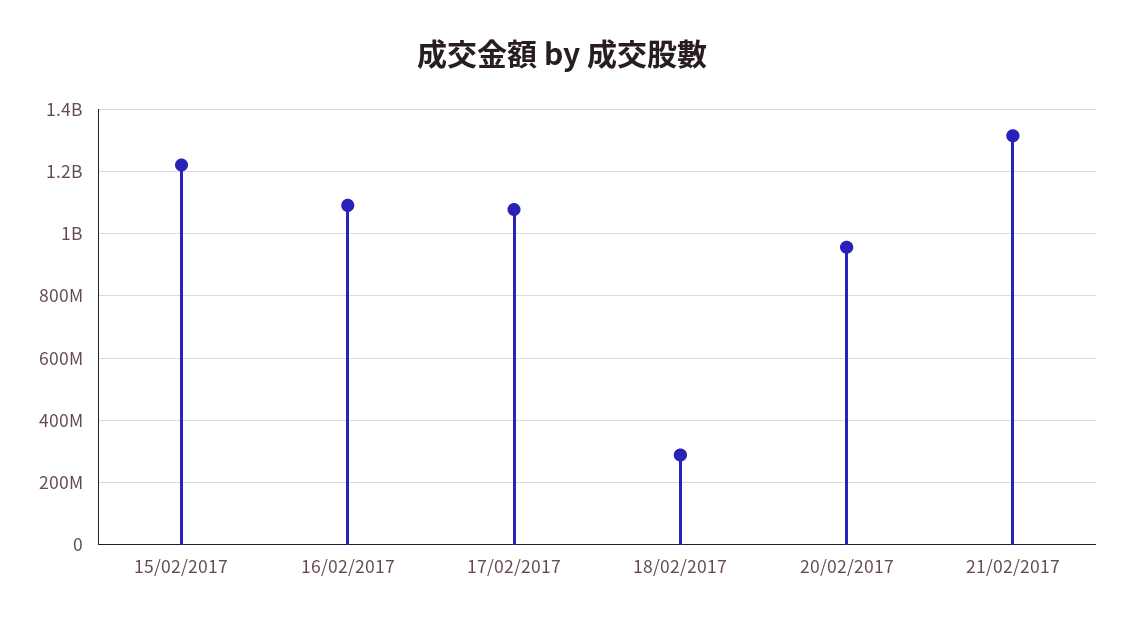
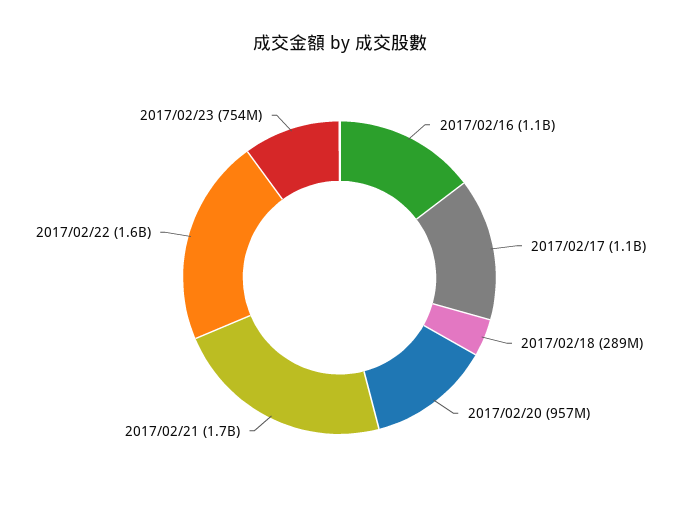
15/02/2017: 1220000000 -> none
21/02/2017: 1320000000 -> 1700000000
2017/02/22: none -> 1600000000
2017/02/23: none -> 754000000

